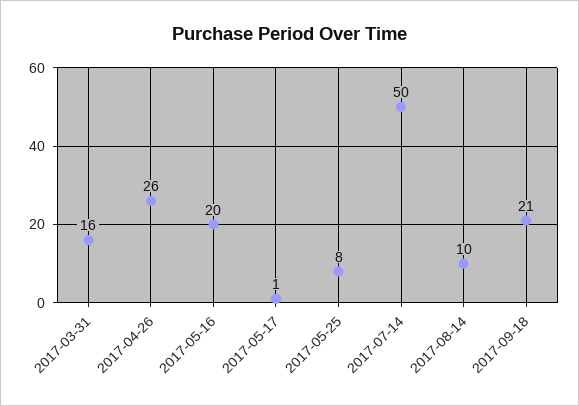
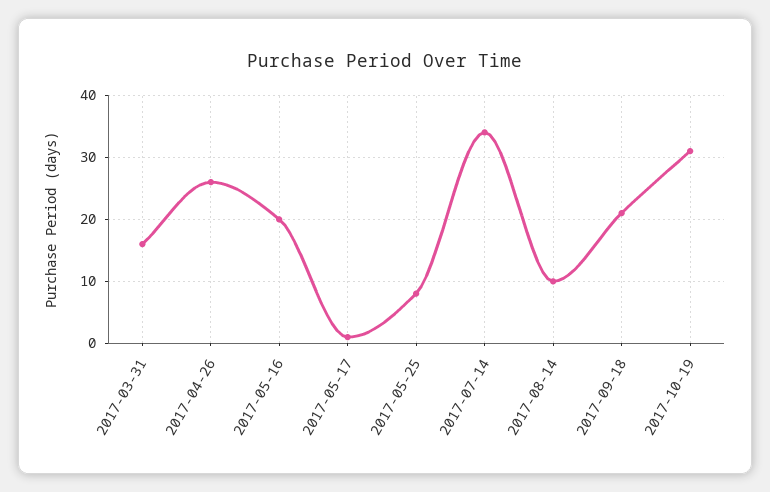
2017-07-14: 50 -> 34
2017-10-19: none -> 31

